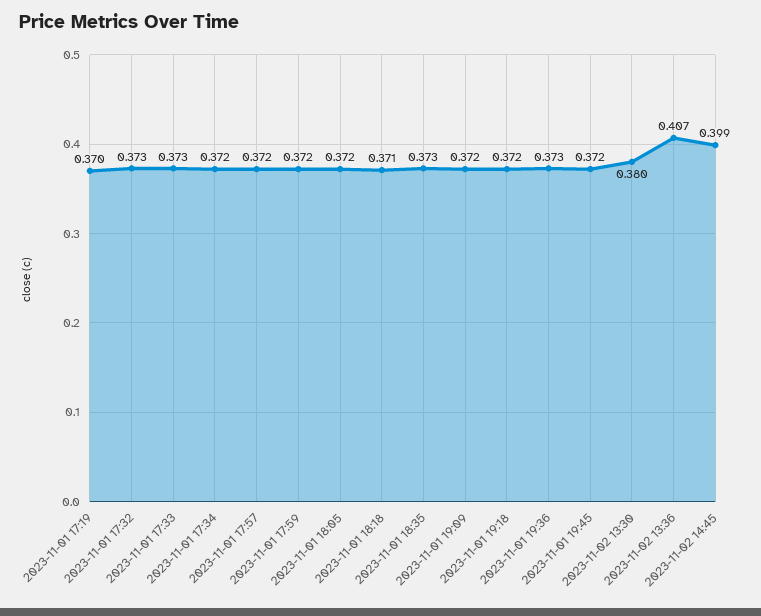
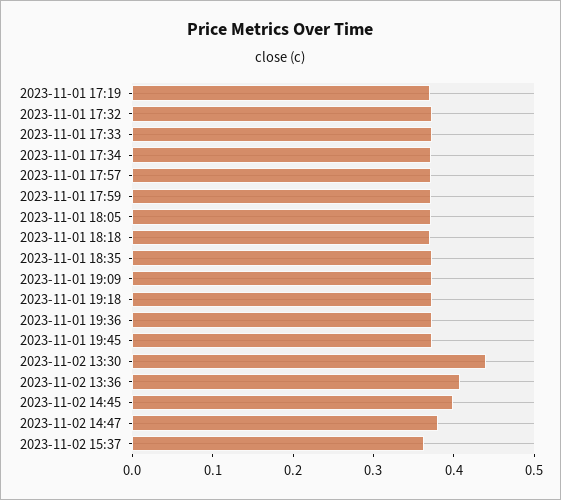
2023-11-02 13:30: 0.38 -> 0.44
2023-11-02 14:47: none -> 0.38
2023-11-02 15:37: none -> 0.36

